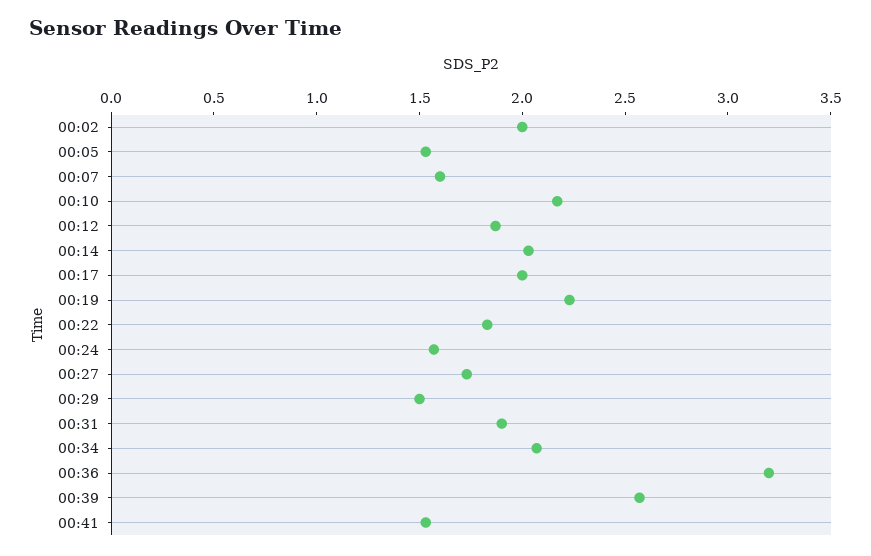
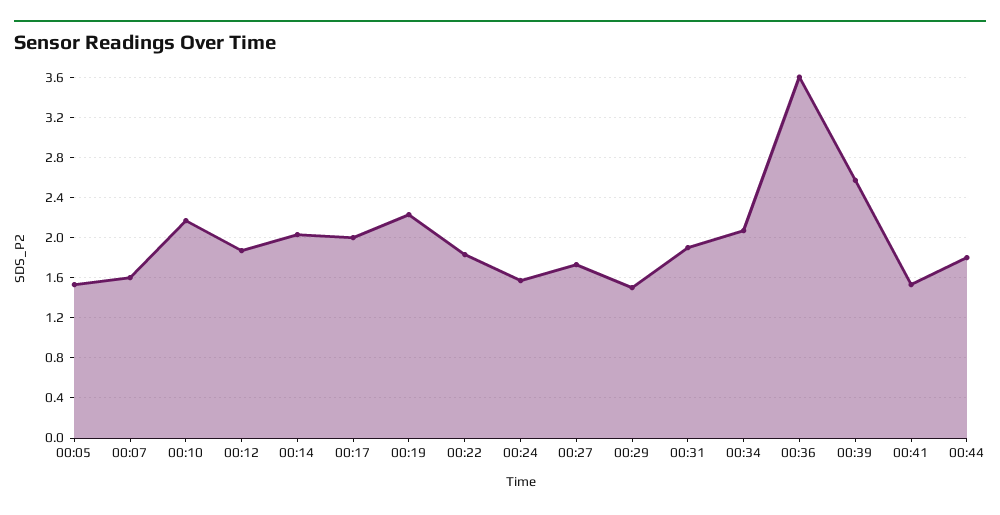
00:02: 2 -> none
00:36: 3.2 -> 3.6
00:44: none -> 1.8

